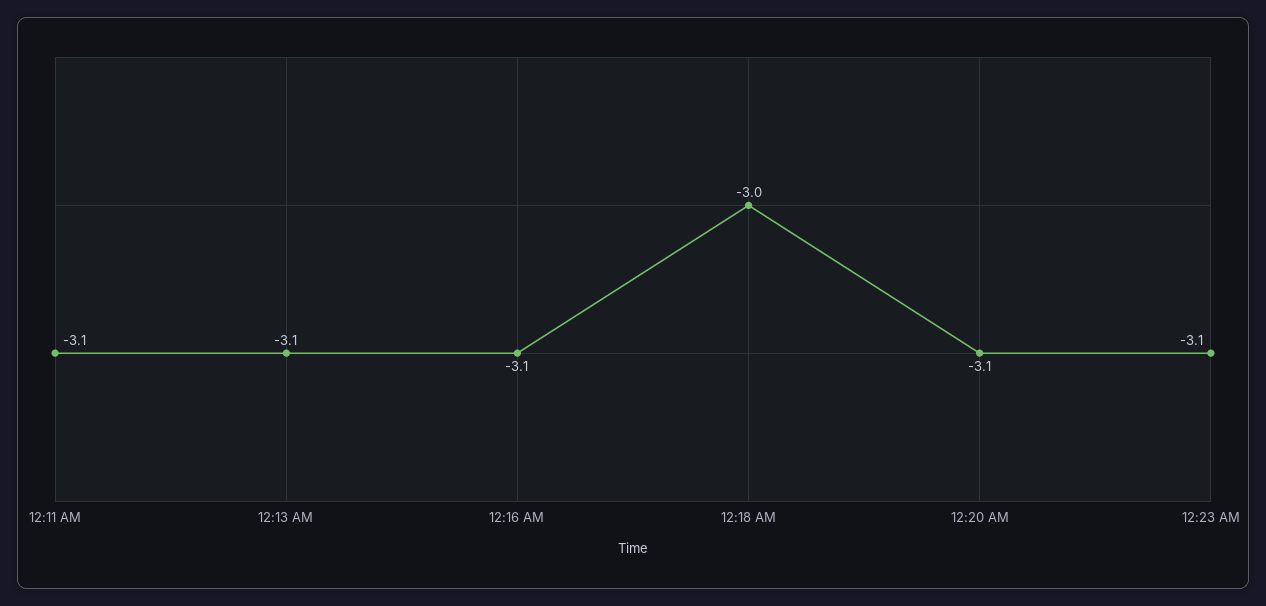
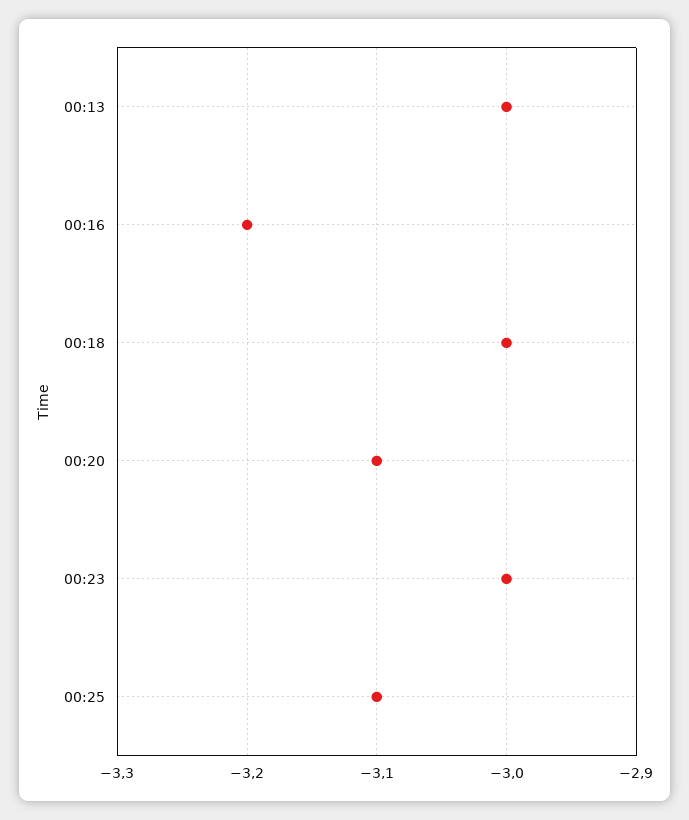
12:11 AM: -3.1 -> none
12:13 AM: -3.1 -> -3
12:16 AM: -3.1 -> -3.2
12:23 AM: -3.1 -> -3
00:25: none -> -3.1

